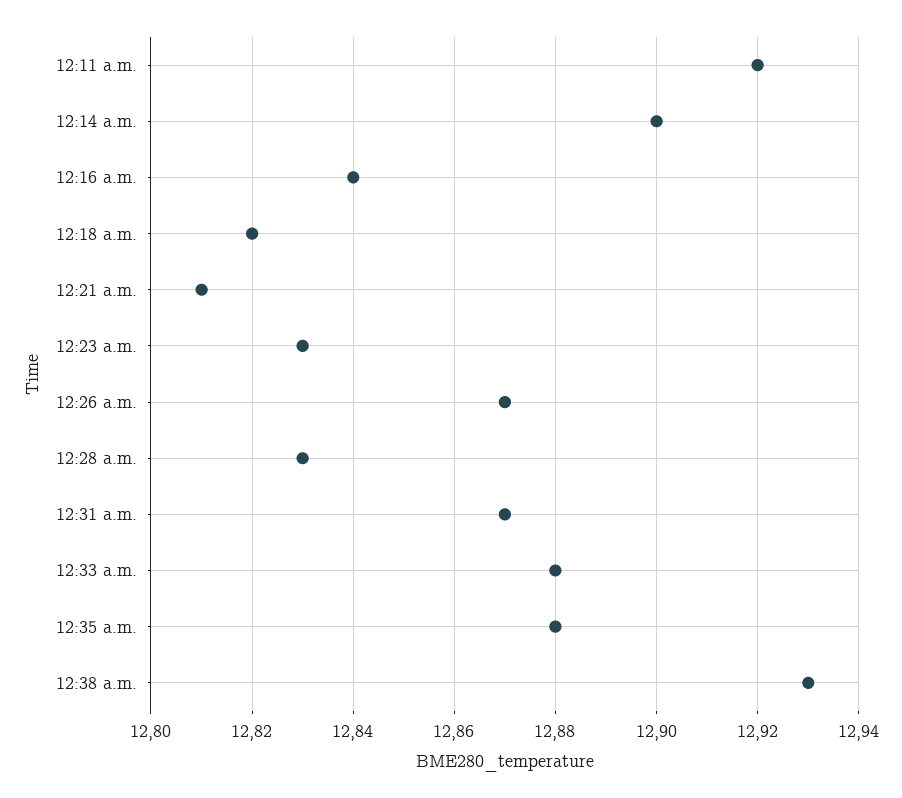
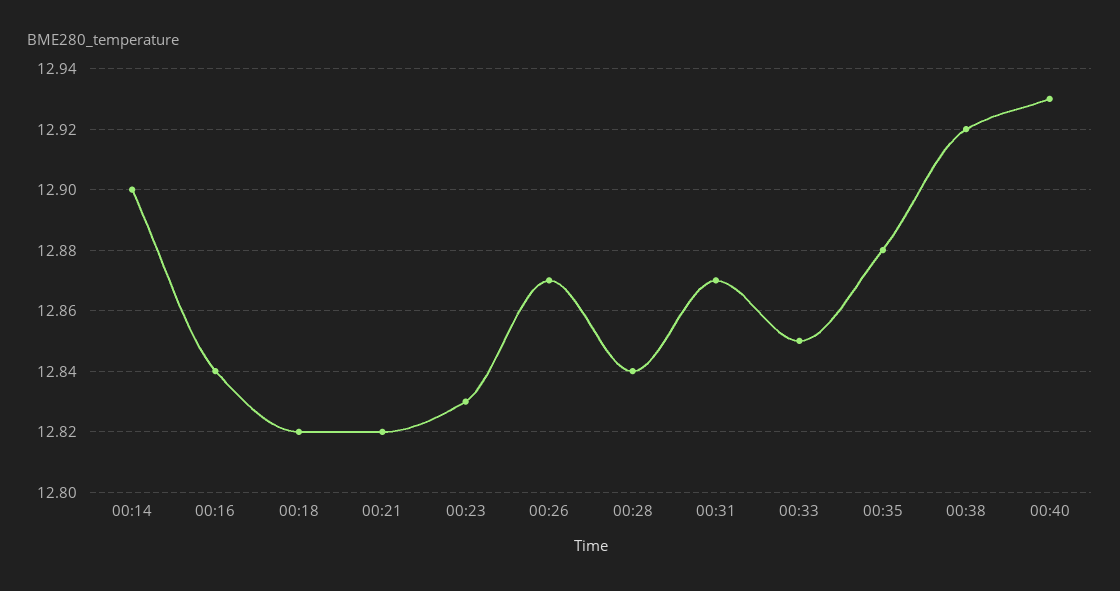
12:11 a.m.: 12.92 -> none
12:21 a.m.: 12.81 -> 12.82
12:28 a.m.: 12.83 -> 12.84
12:33 a.m.: 12.88 -> 12.85
12:38 a.m.: 12.93 -> 12.92
00:40: none -> 12.93

